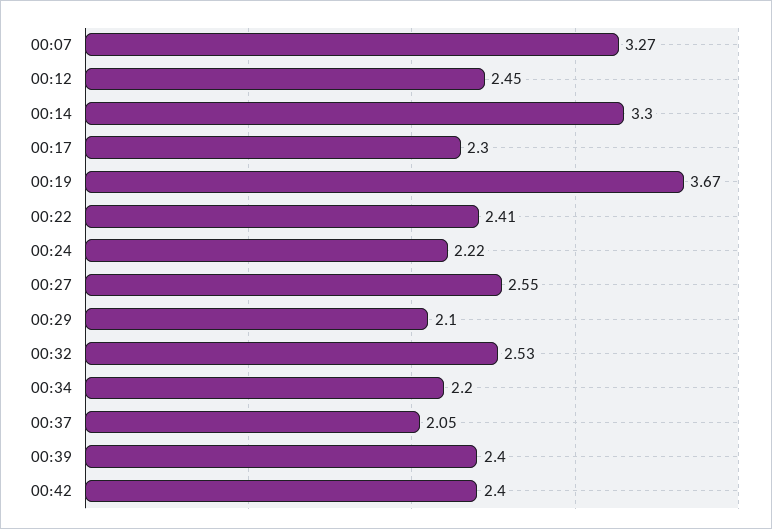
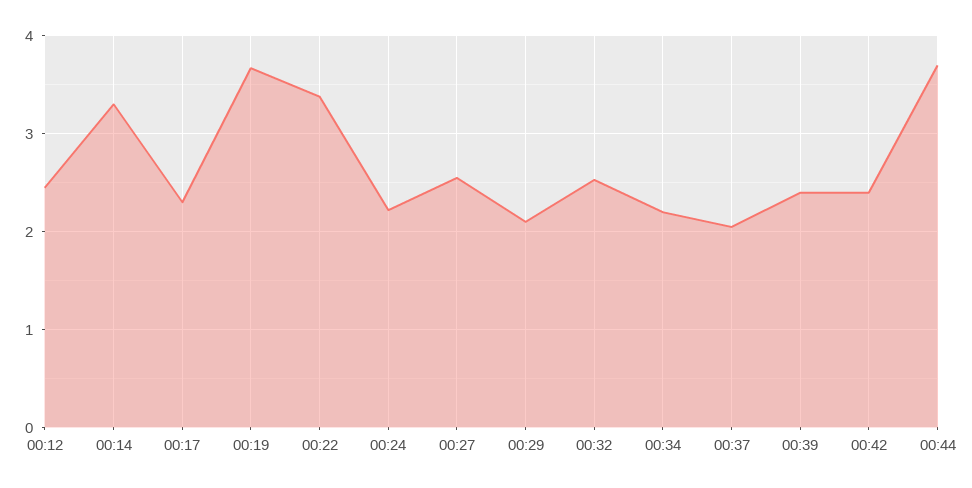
00:07: 3.27 -> none
00:22: 2.41 -> 3.4
00:44: none -> 3.7

